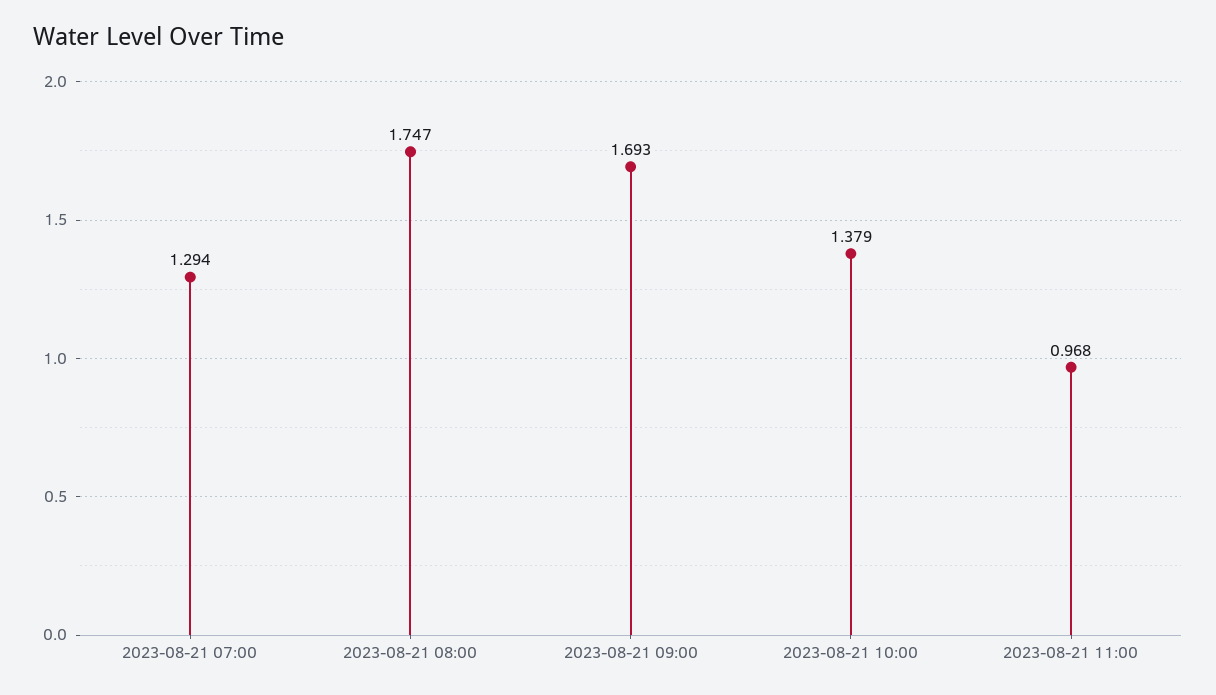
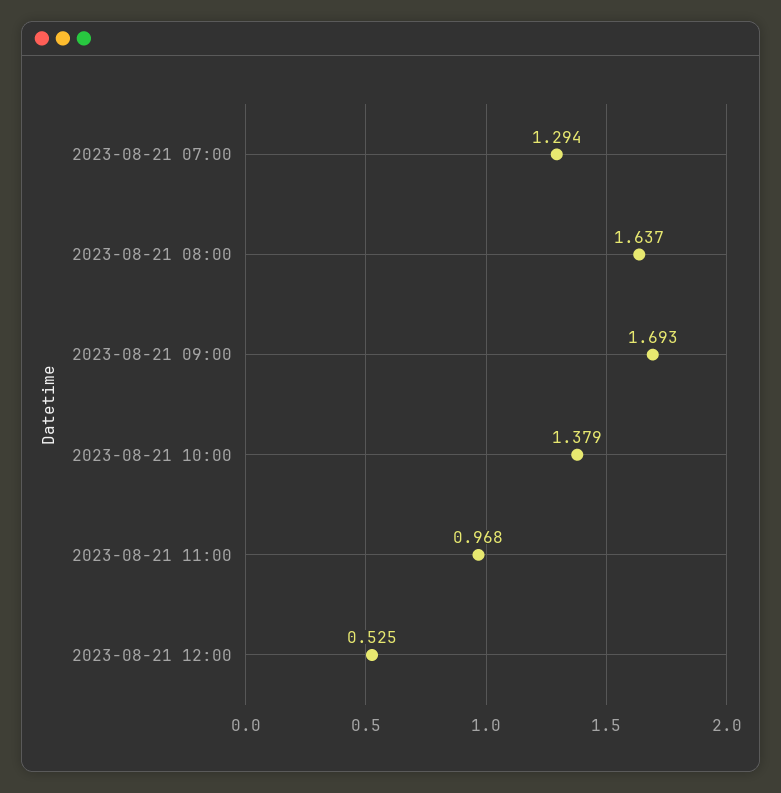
2023-08-21 08:00: 1.747 -> 1.637
2023-08-21 12:00: none -> 0.525

